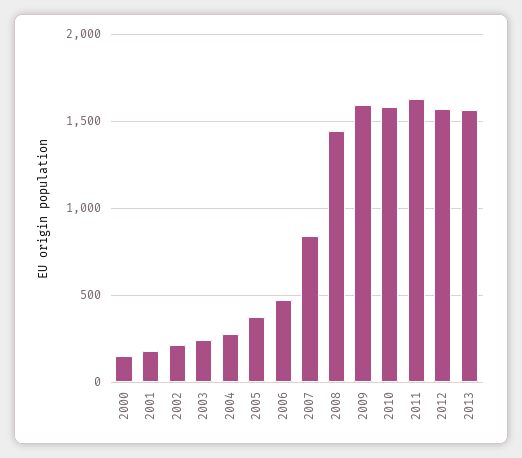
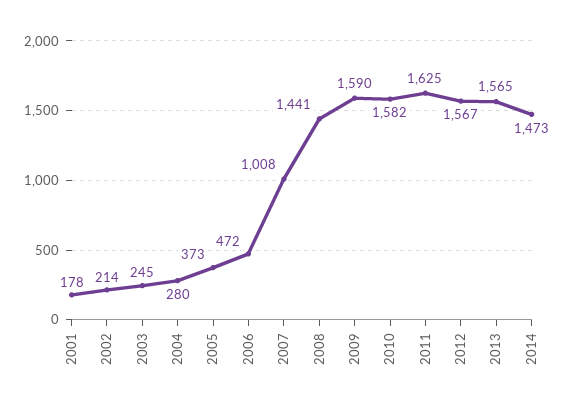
2000: 150 -> none
2007: 850 -> 1008
2014: none -> 1473

